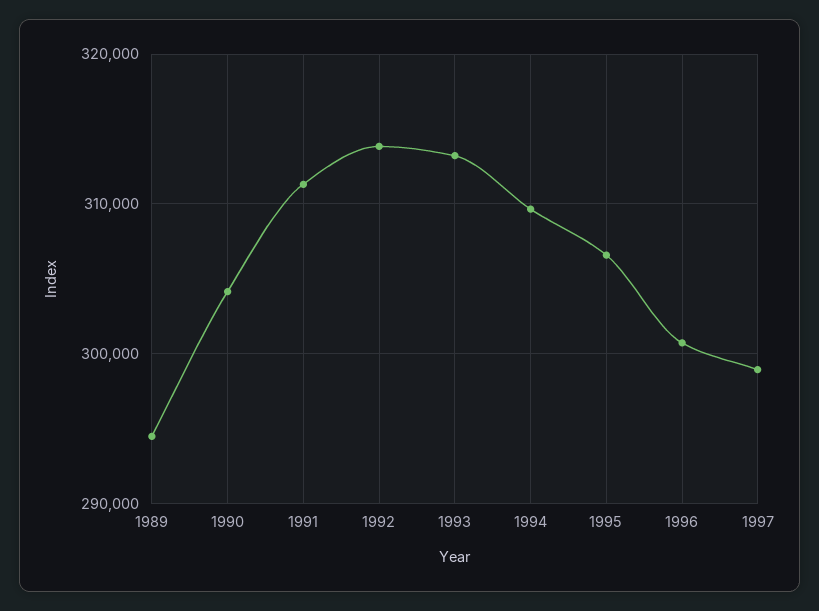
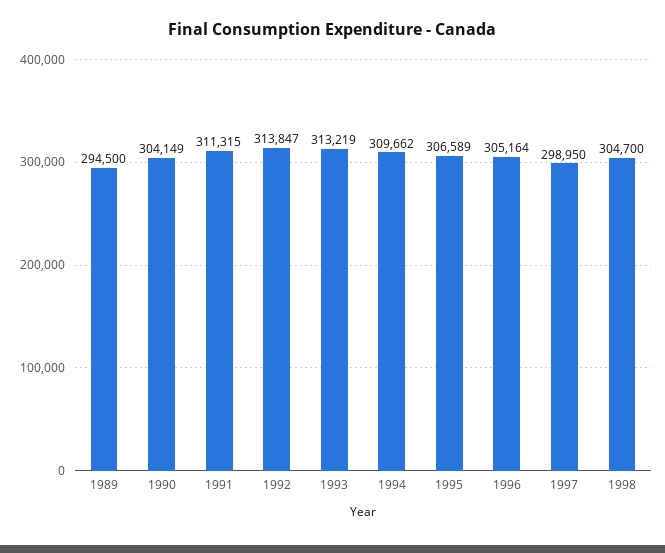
1996: 301000 -> 305164
1998: none -> 304700

